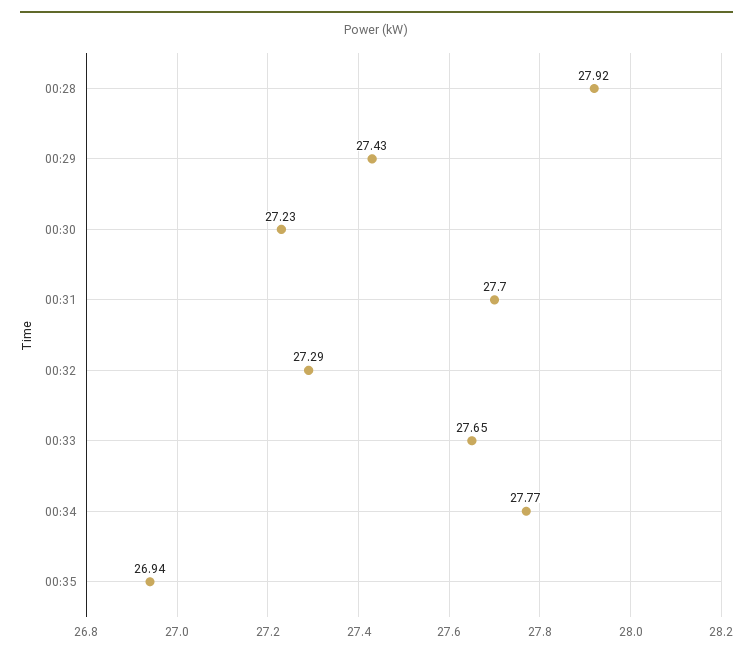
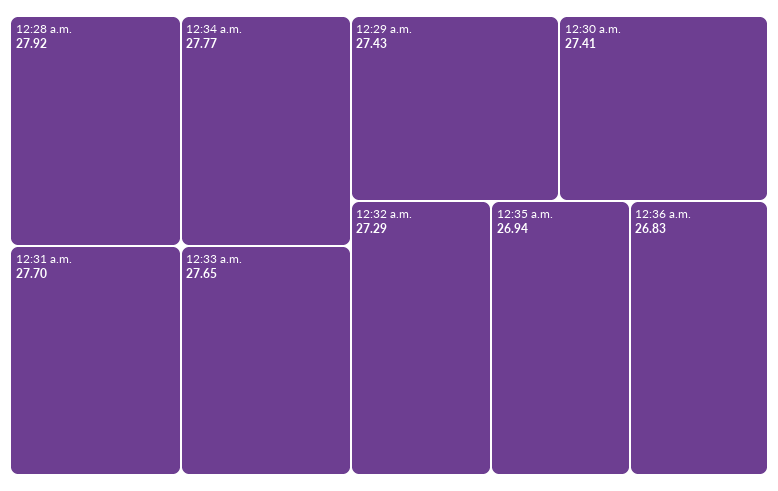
00:30: 27.23 -> 27.41
12:36 a.m.: none -> 26.83

